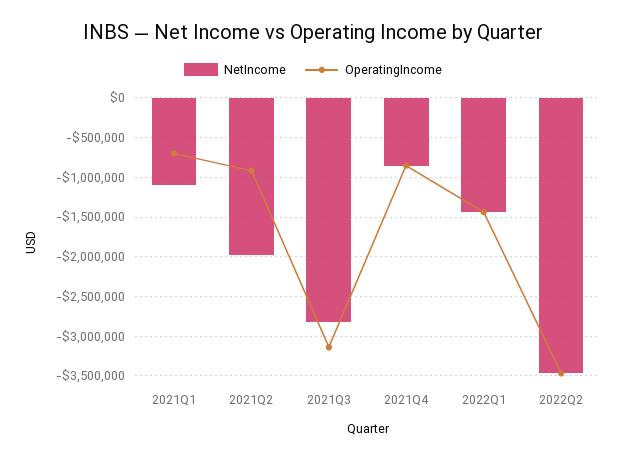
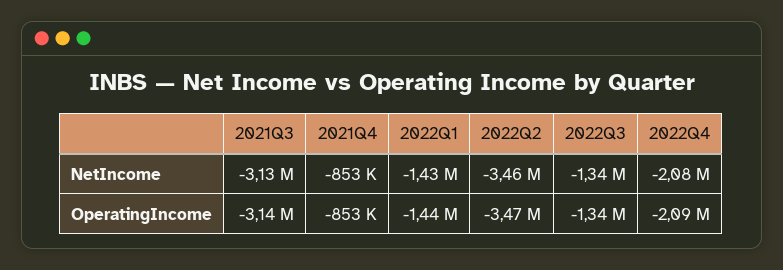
NetIncome, 2021Q1: -1100000 -> none
OperatingIncome, 2021Q1: -700000 -> none
NetIncome, 2021Q2: -2000000 -> none
OperatingIncome, 2021Q2: -900000 -> none
NetIncome, 2021Q3: -2800000 -> -3130000
NetIncome, 2022Q3: none -> -1340000
NetIncome, 2022Q4: none -> -2080000
OperatingIncome, 2022Q3: none -> -1340000
OperatingIncome, 2022Q4: none -> -2090000

